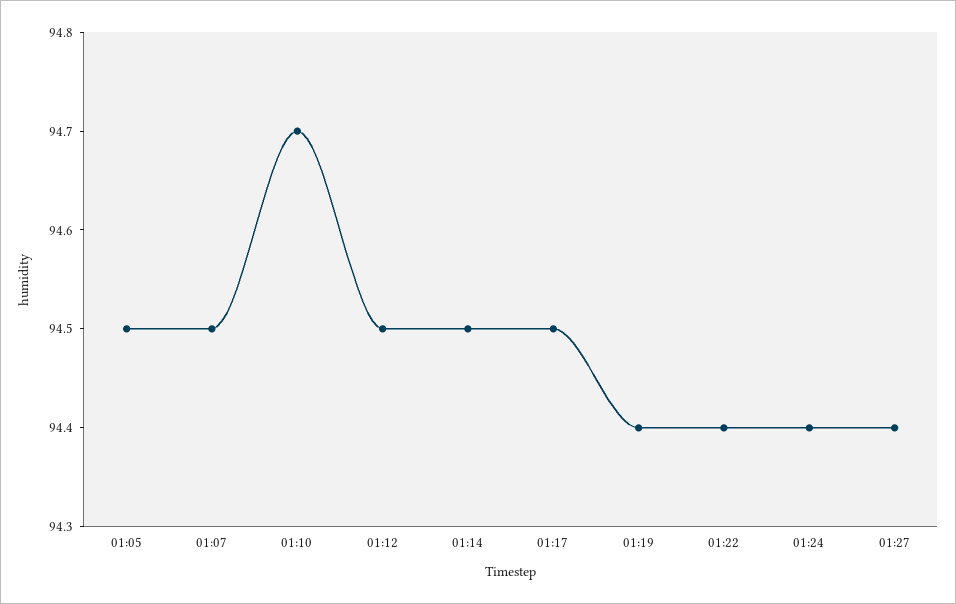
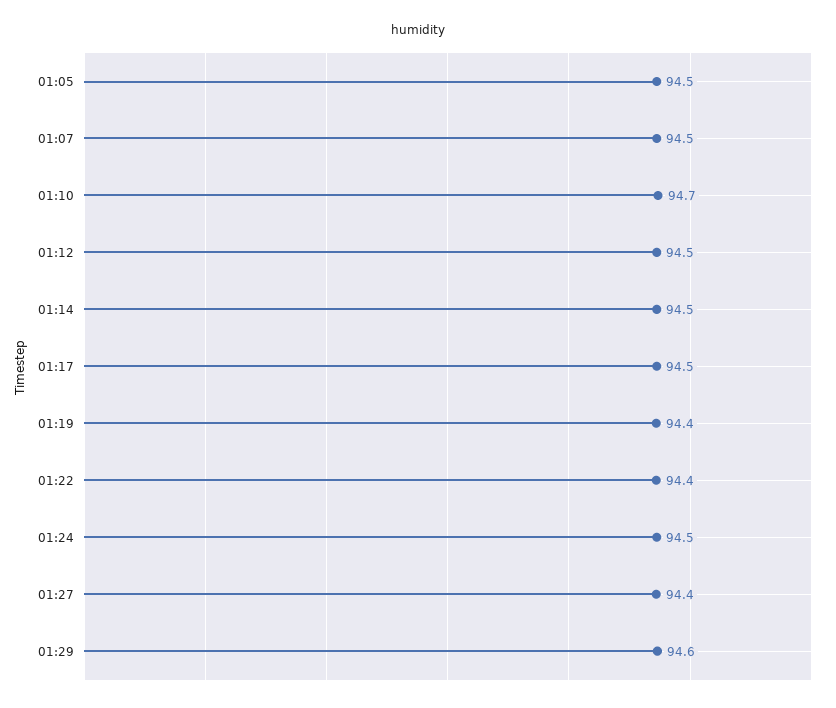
01:24: 94.4 -> 94.5
01:29: none -> 94.6

